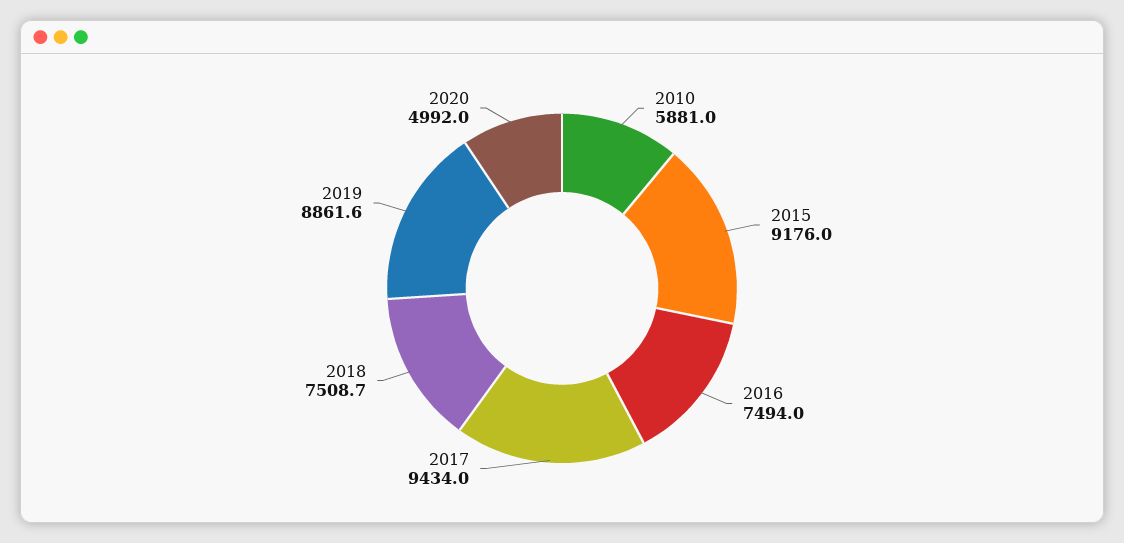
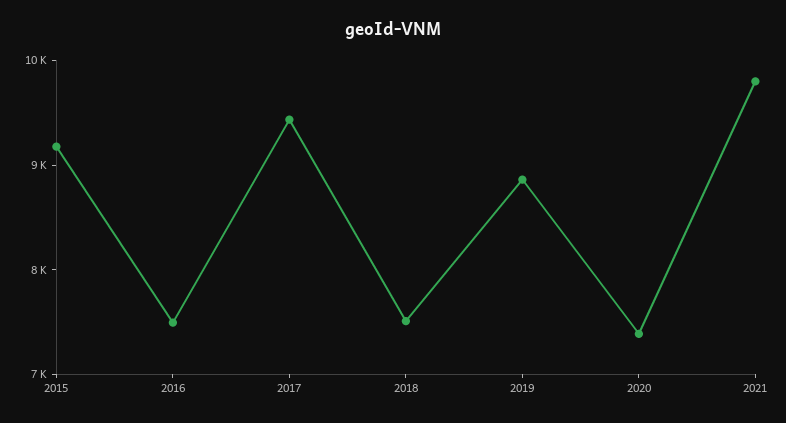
2010: 5881 -> none
2020: 4992 -> 7400
2021: none -> 9800

